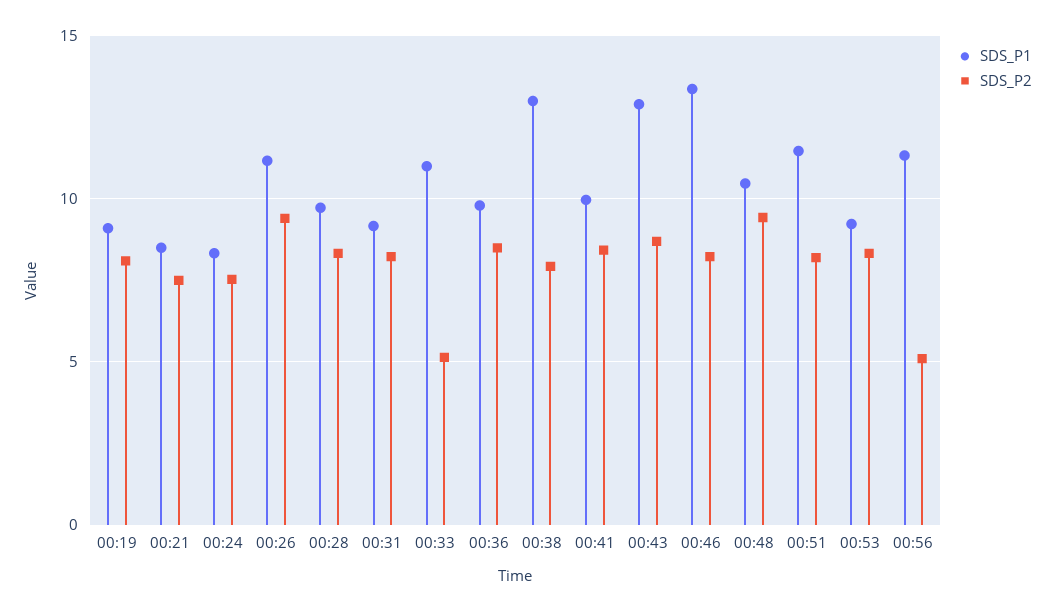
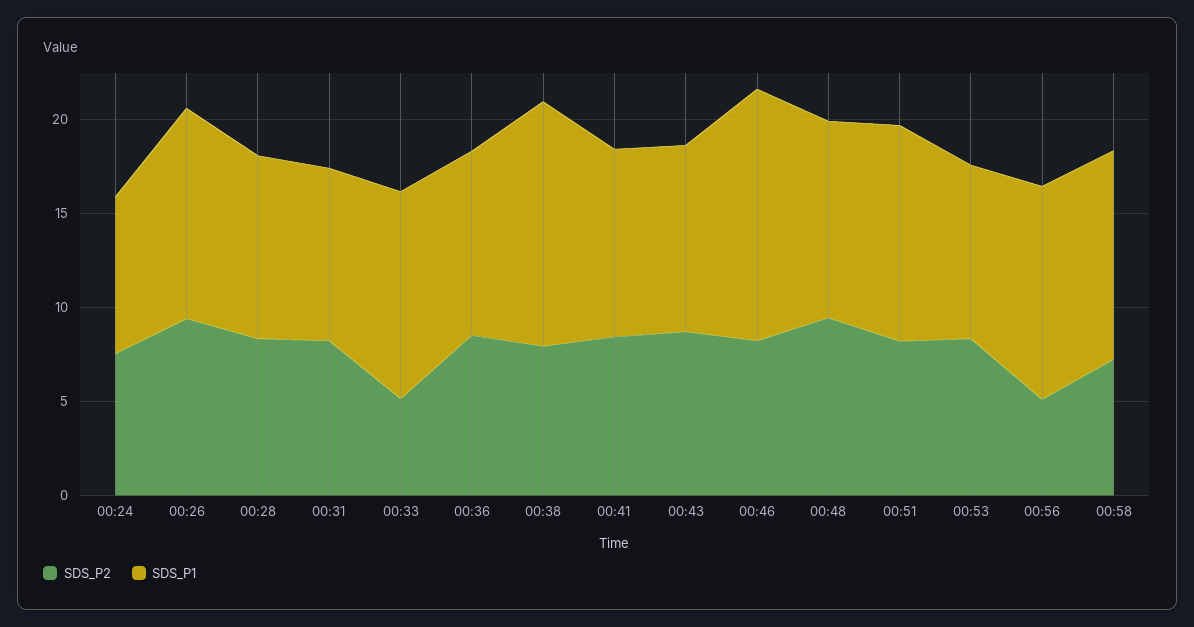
SDS_P1, 00:19: 9 -> none
SDS_P2, 00:19: 8 -> none
SDS_P1, 00:21: 8.5 -> none
SDS_P2, 00:21: 7.5 -> none
SDS_P1, 00:43: 13 -> 10
SDS_P2, 00:58: none -> 7
SDS_P1, 00:58: none -> 11

